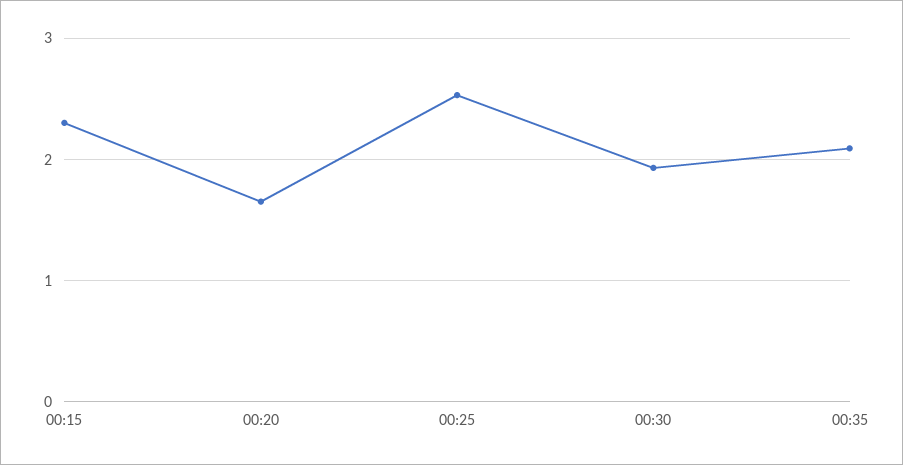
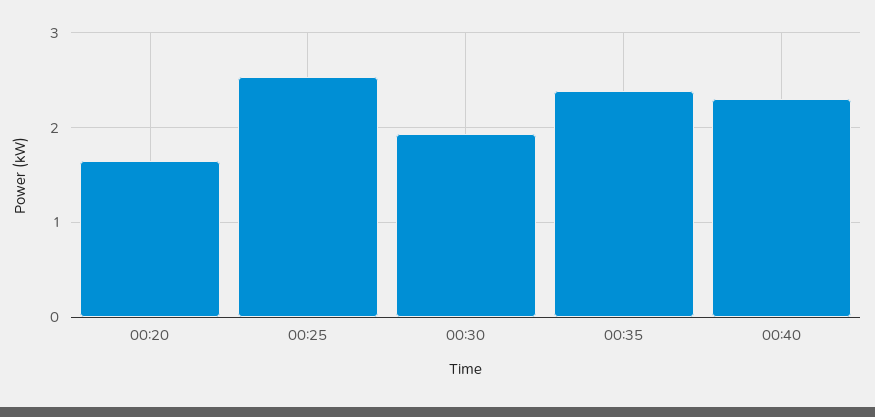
00:15: 2.3 -> none
00:35: 2.1 -> 2.4
00:40: none -> 2.3

